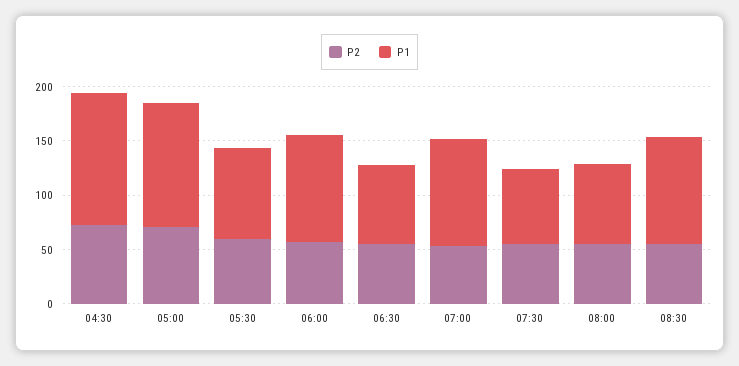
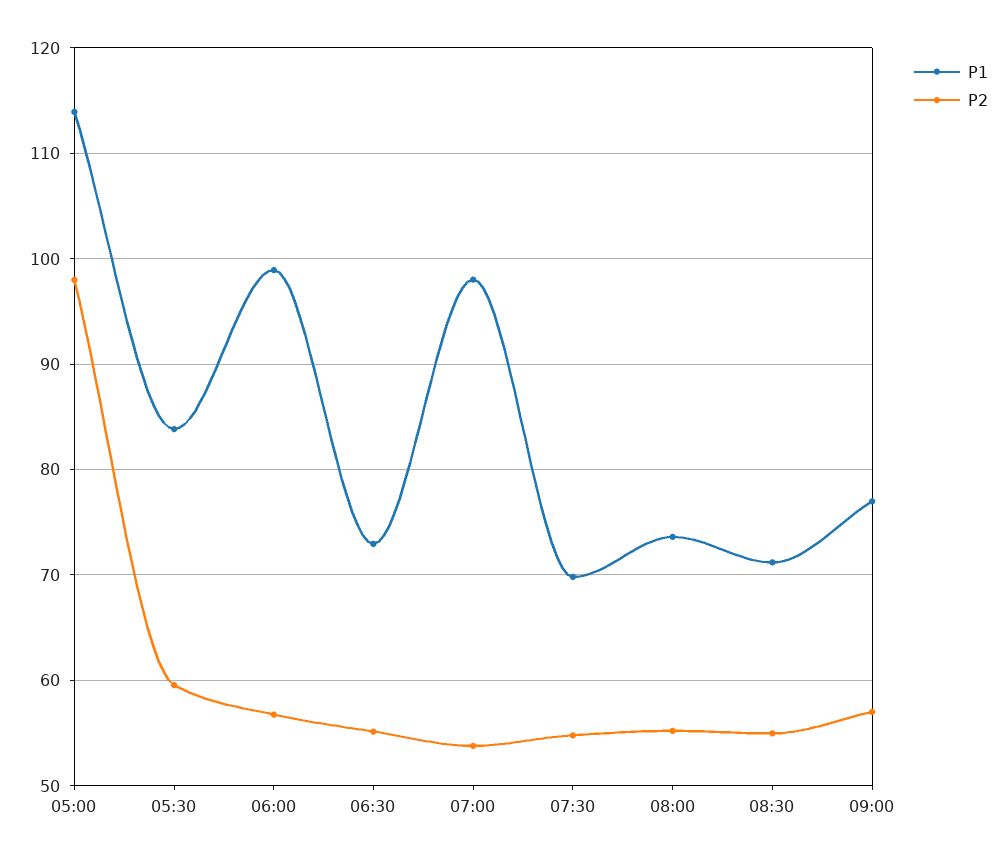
P2, 04:30: 70 -> none
P1, 04:30: 120 -> none
P2, 05:00: 70 -> 98
P1, 08:30: 100 -> 71
P1, 09:00: none -> 77
P2, 09:00: none -> 57

